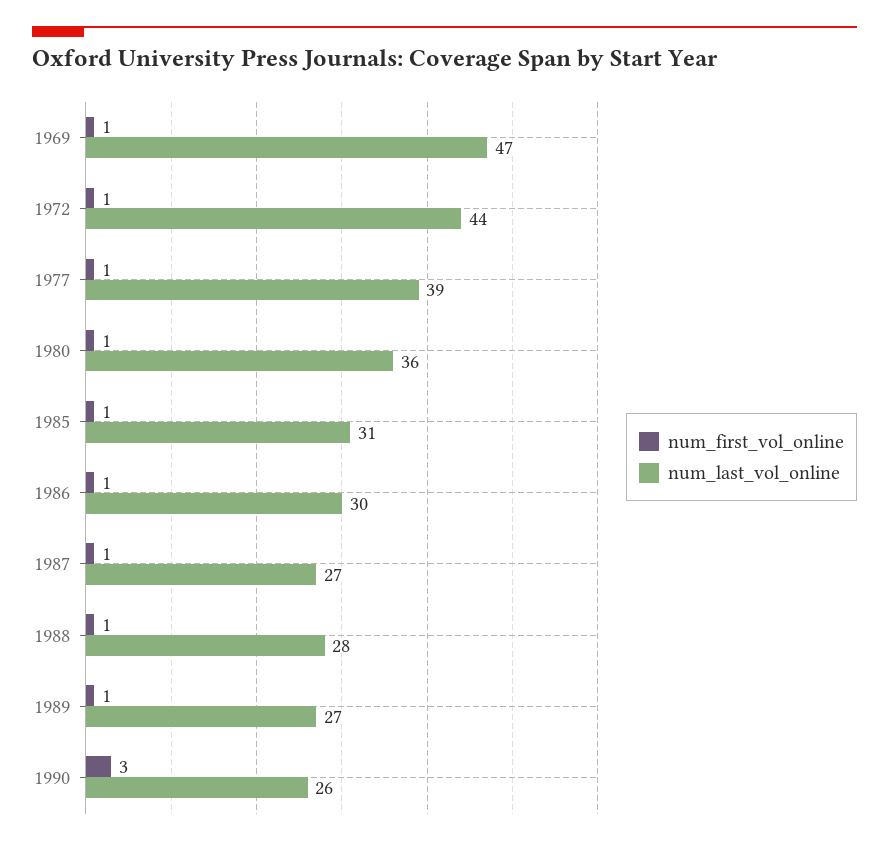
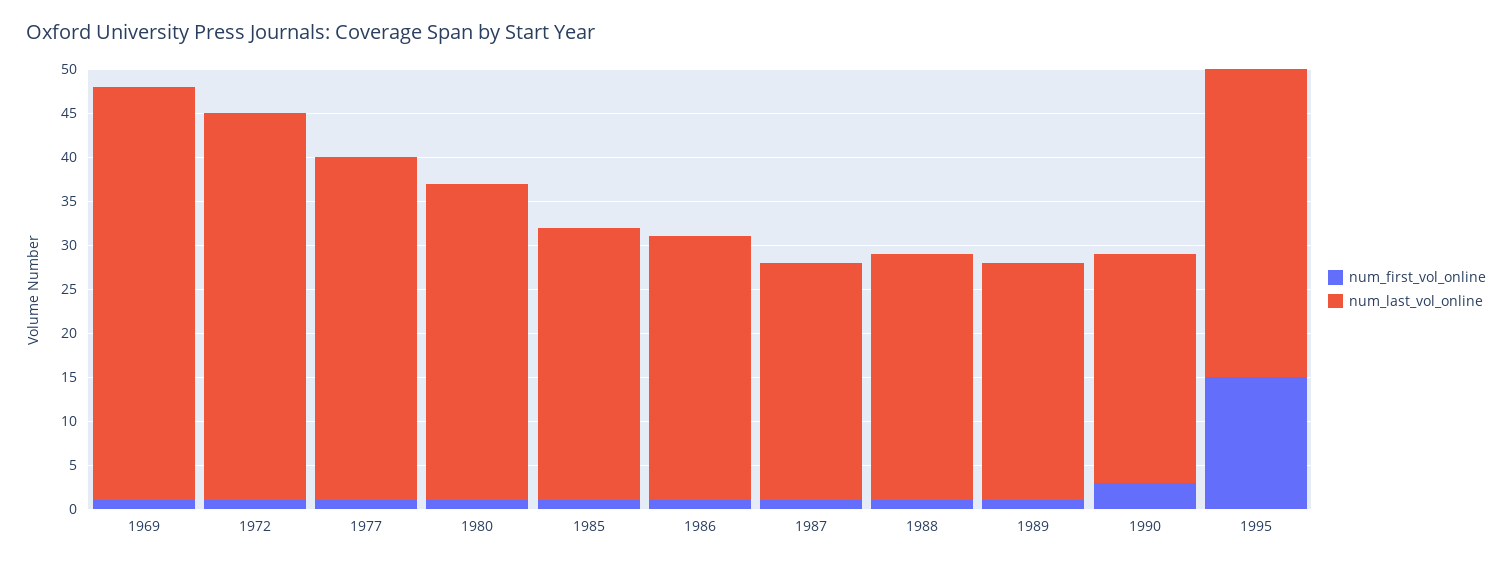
num_first_vol_online, 1995: none -> 15
num_last_vol_online, 1995: none -> 35

